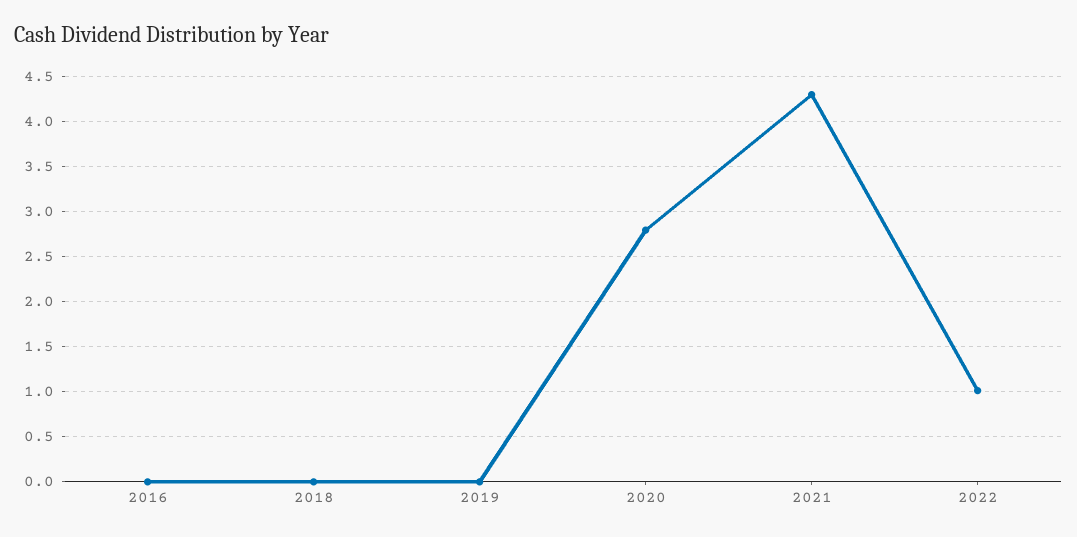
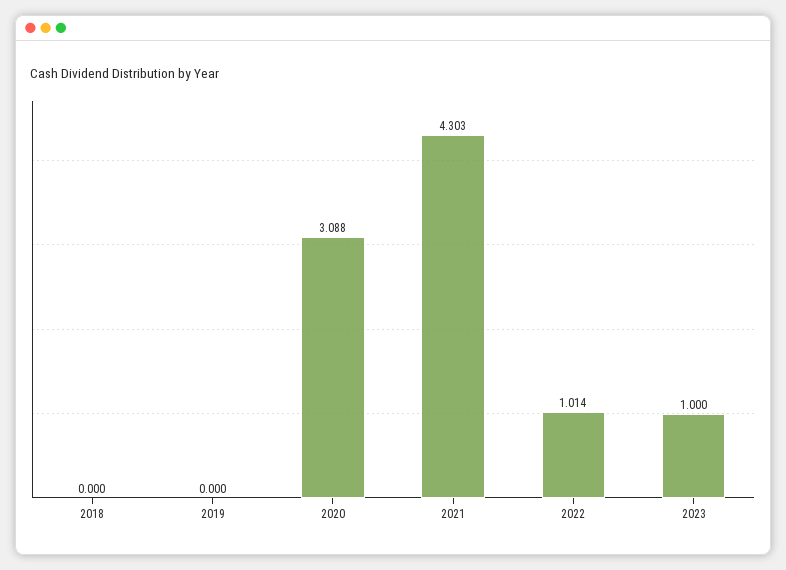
2016: 0 -> none
2020: 2.8 -> 3.088
2023: none -> 1

